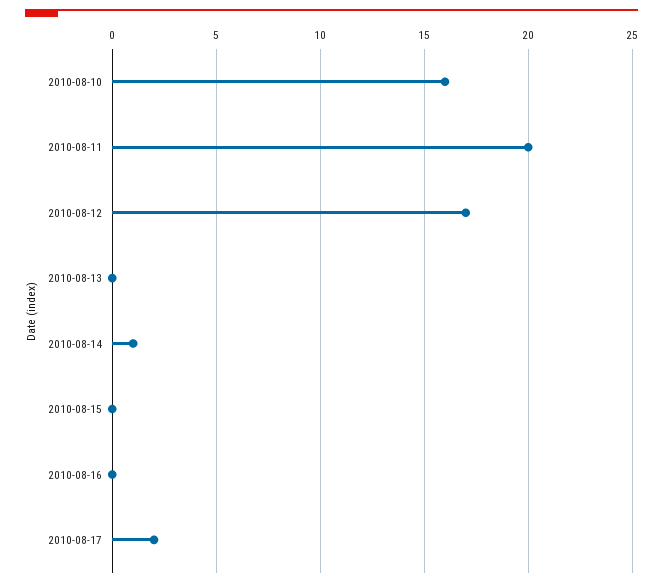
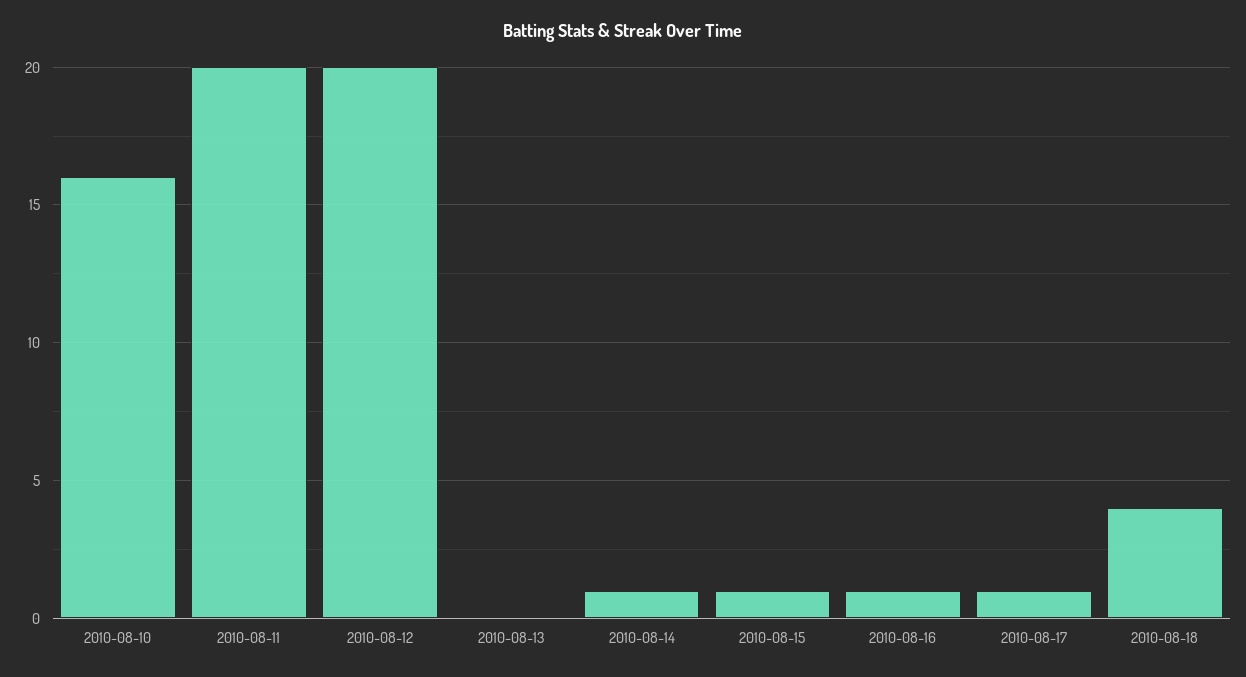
2010-08-12: 17 -> 20
2010-08-15: 0 -> 1
2010-08-16: 0 -> 1
2010-08-17: 2 -> 1
2010-08-18: none -> 4

